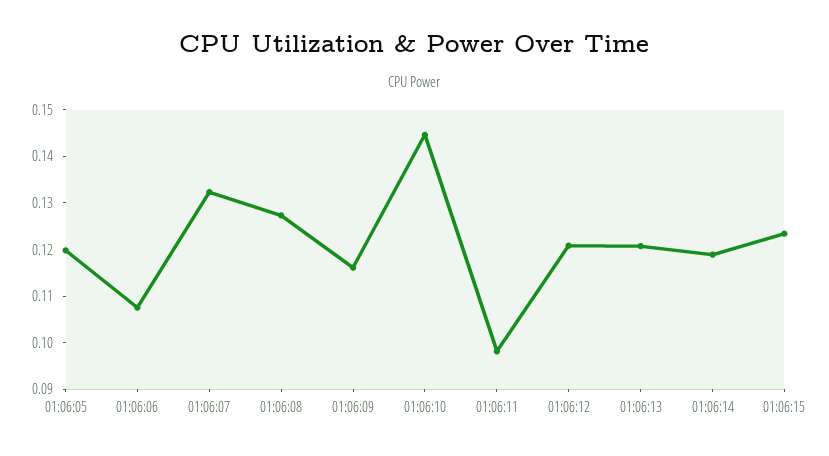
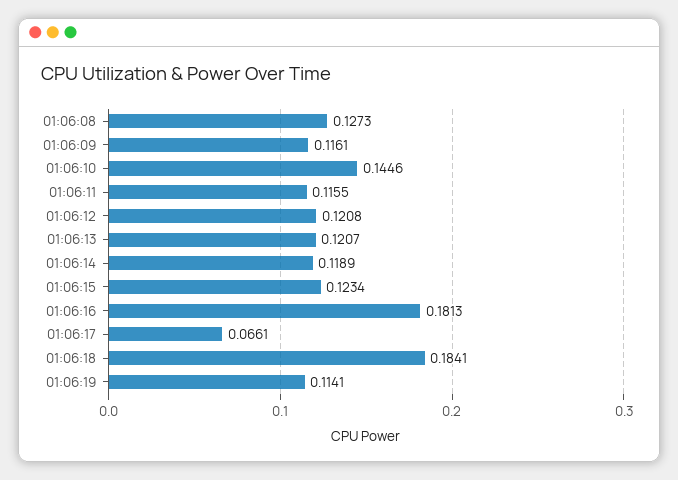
01:06:05: 0.12 -> none
01:06:06: 0.108 -> none
01:06:07: 0.132 -> none
01:06:11: 0.098 -> 0.1155
01:06:16: none -> 0.1813
01:06:17: none -> 0.0661
01:06:18: none -> 0.1841
01:06:19: none -> 0.1141

